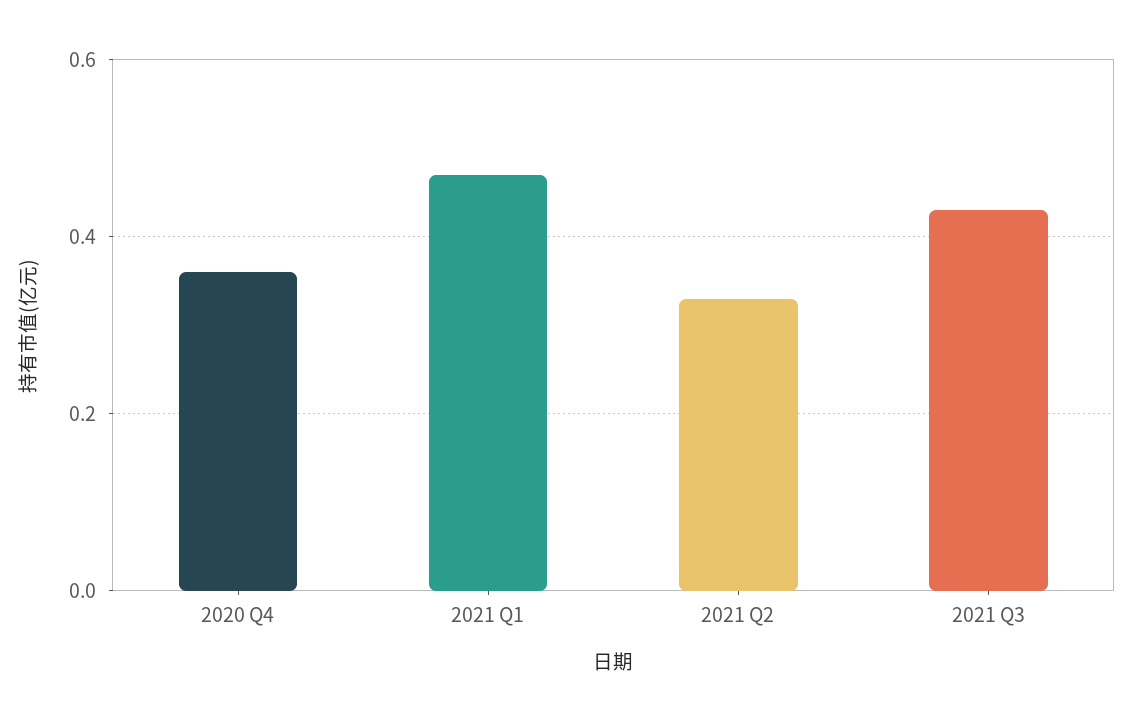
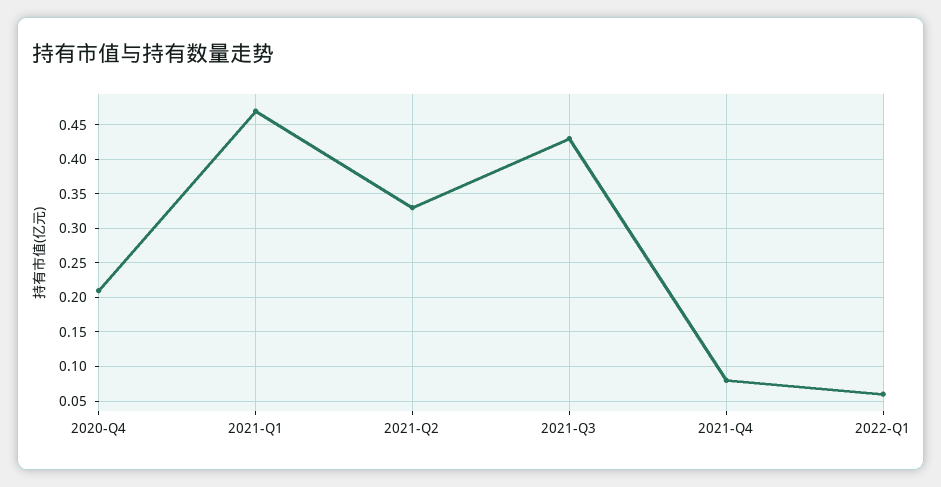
2020 Q4: 0.35 -> 0.21
2021-Q4: none -> 0.08
2022-Q1: none -> 0.06

